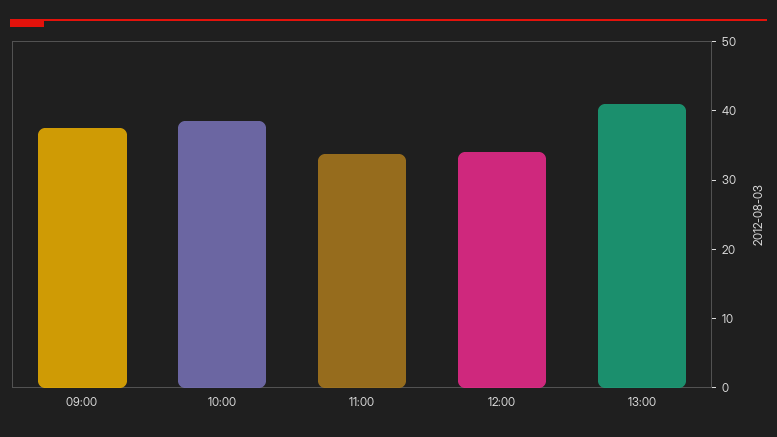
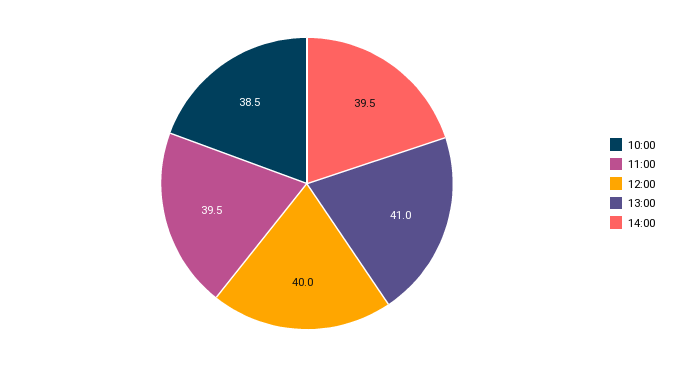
09:00: 38 -> none
11:00: 34 -> 39.5
12:00: 34 -> 40
14:00: none -> 39.5

